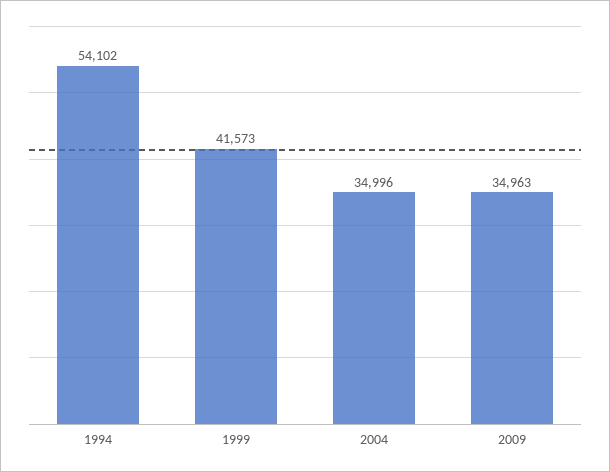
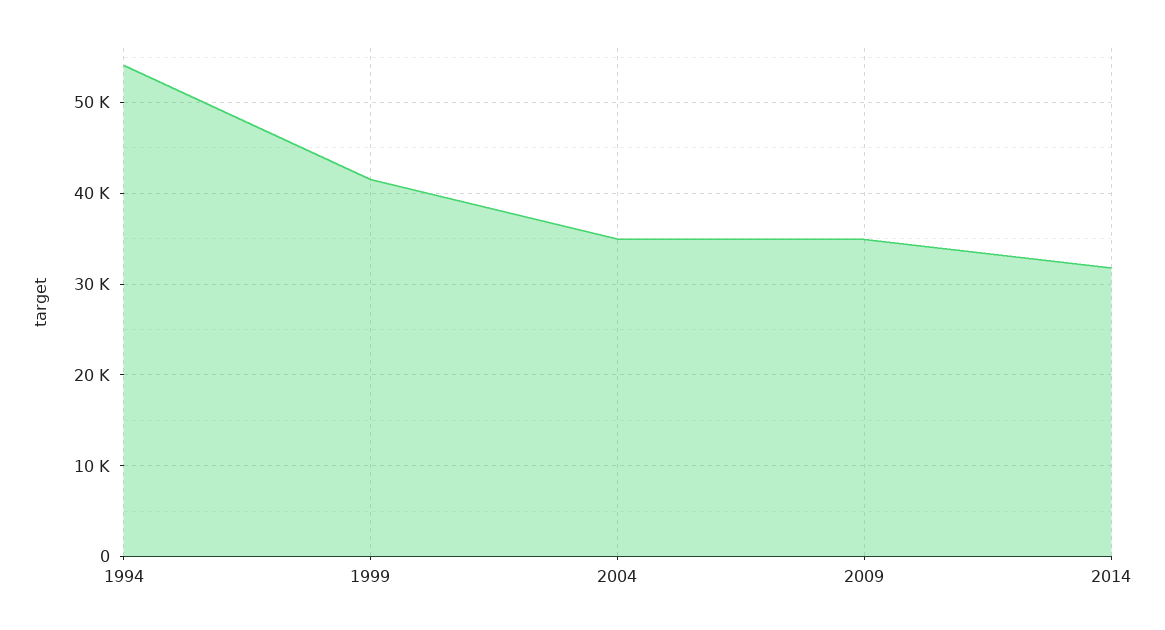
2014: none -> 32000

